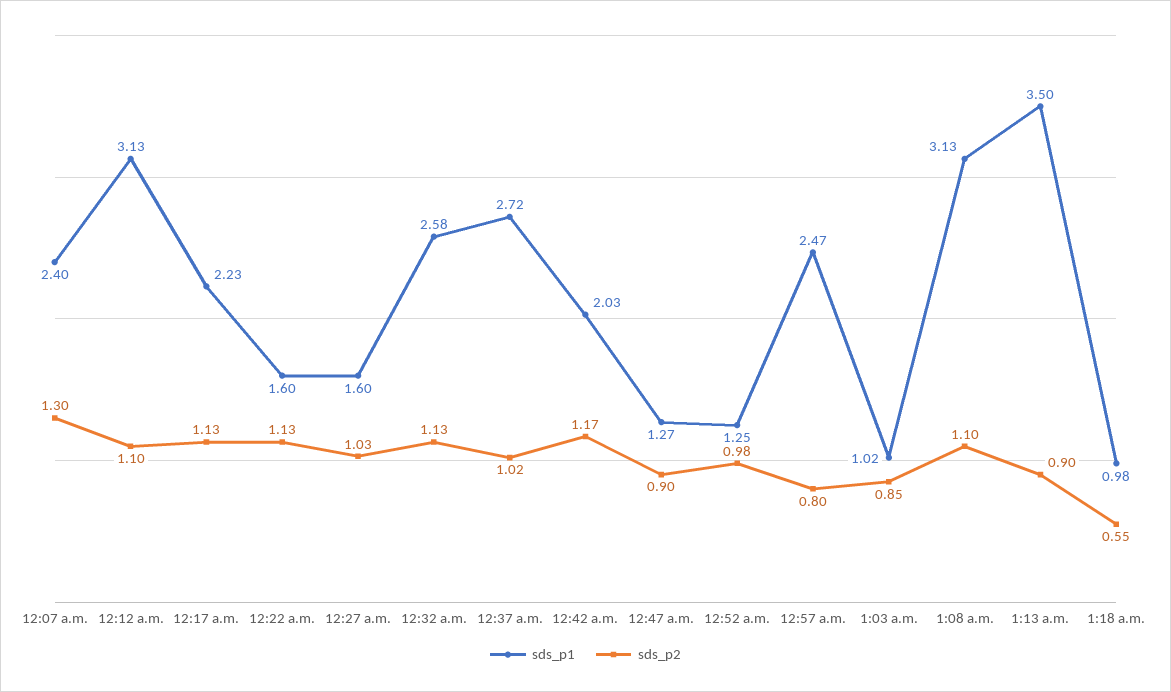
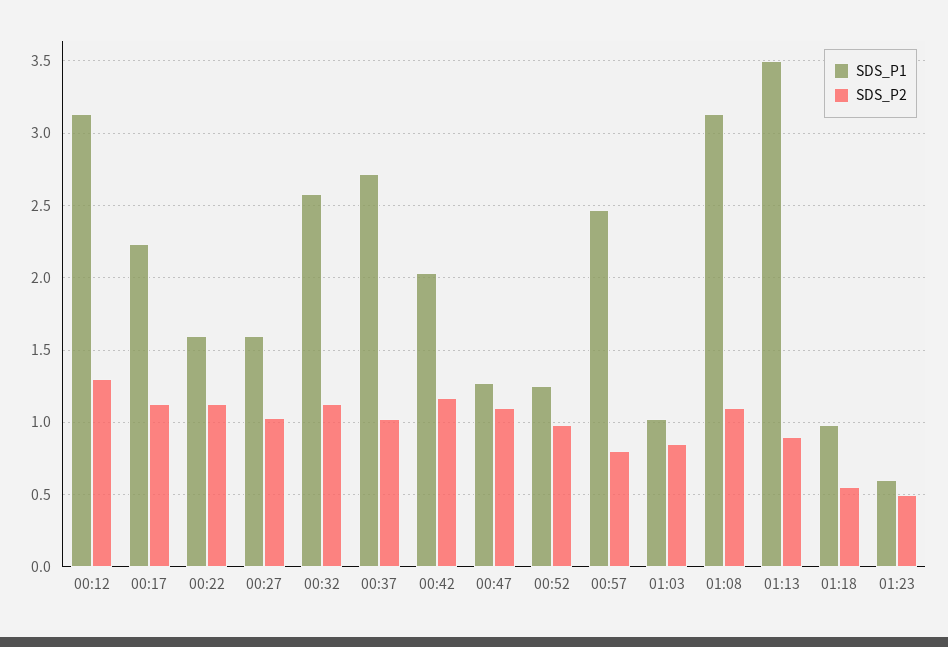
sds_p1, 12:07 a.m.: 2.4 -> none
sds_p2, 12:07 a.m.: 1.3 -> none
sds_p2, 12:12 a.m.: 1.1 -> 1.3
sds_p2, 12:47 a.m.: 0.9 -> 1.1
sds_p1, 01:23: none -> 0.6
sds_p2, 01:23: none -> 0.5

